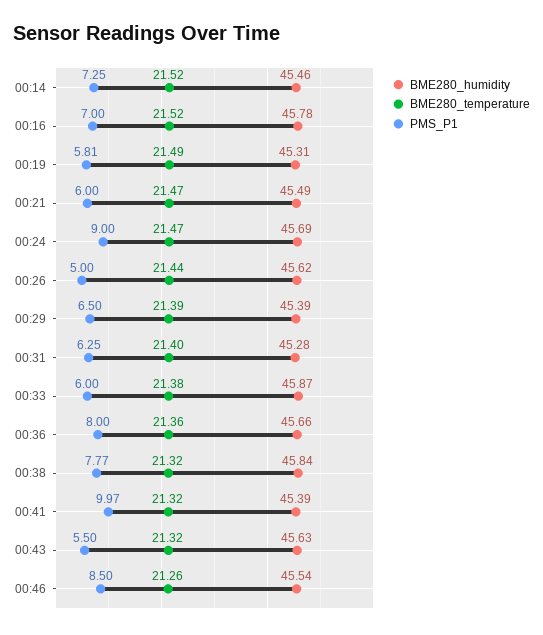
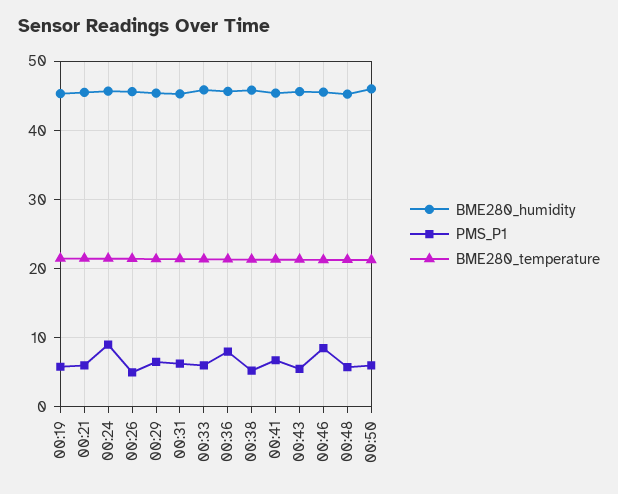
BME280_humidity, 00:14: 45.46 -> none
BME280_temperature, 00:14: 21.52 -> none
PMS_P1, 00:14: 7.25 -> none
BME280_humidity, 00:16: 45.78 -> none
BME280_temperature, 00:16: 21.52 -> none
PMS_P1, 00:16: 7 -> none
PMS_P1, 00:38: 7.77 -> 5
PMS_P1, 00:41: 9.97 -> 7
BME280_humidity, 00:48: none -> 45
PMS_P1, 00:48: none -> 6
BME280_temperature, 00:48: none -> 21
BME280_humidity, 00:50: none -> 46
PMS_P1, 00:50: none -> 6
BME280_temperature, 00:50: none -> 21

